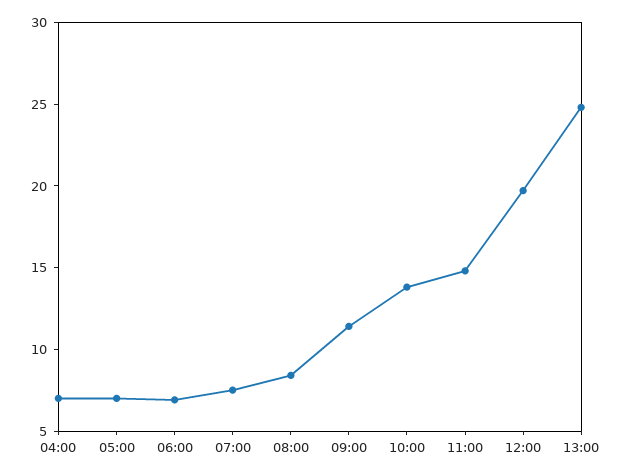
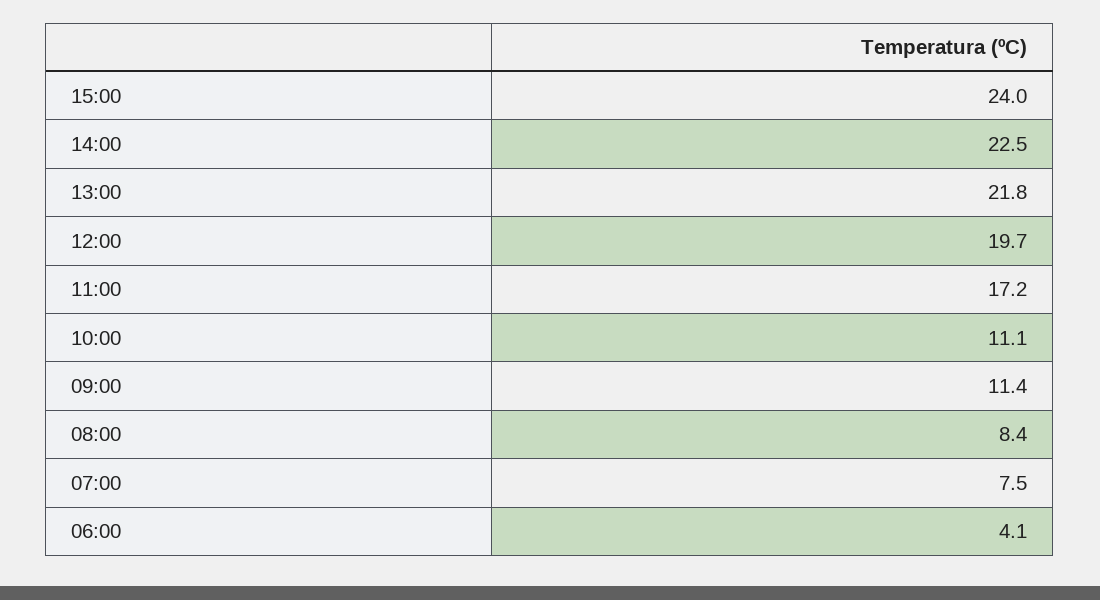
04:00: 7 -> none
05:00: 7 -> none
06:00: 7 -> 4.1
10:00: 14 -> 11.1
11:00: 15 -> 17.2
13:00: 25 -> 21.8
15:00: none -> 24
14:00: none -> 22.5

